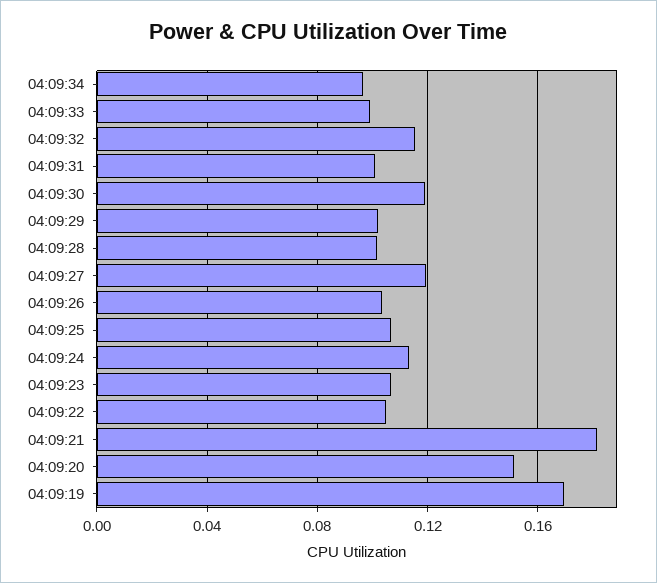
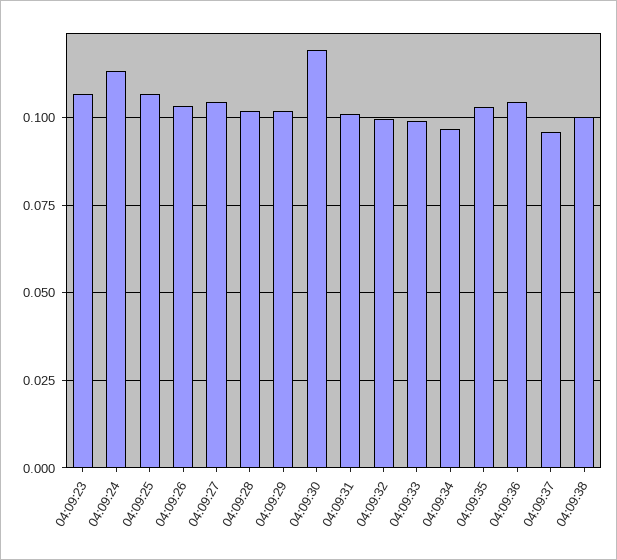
04:09:32: 0.115 -> 0.1
04:09:27: 0.12 -> 0.105
04:09:22: 0.105 -> none
04:09:21: 0.18 -> none
04:09:20: 0.15 -> none
04:09:19: 0.17 -> none
04:09:35: none -> 0.1025
04:09:36: none -> 0.105
04:09:37: none -> 0.095
04:09:38: none -> 0.1

